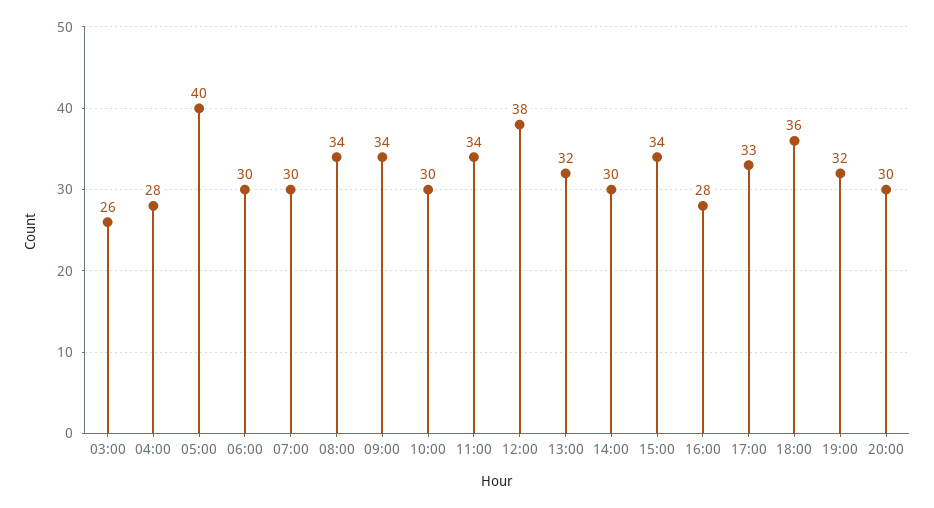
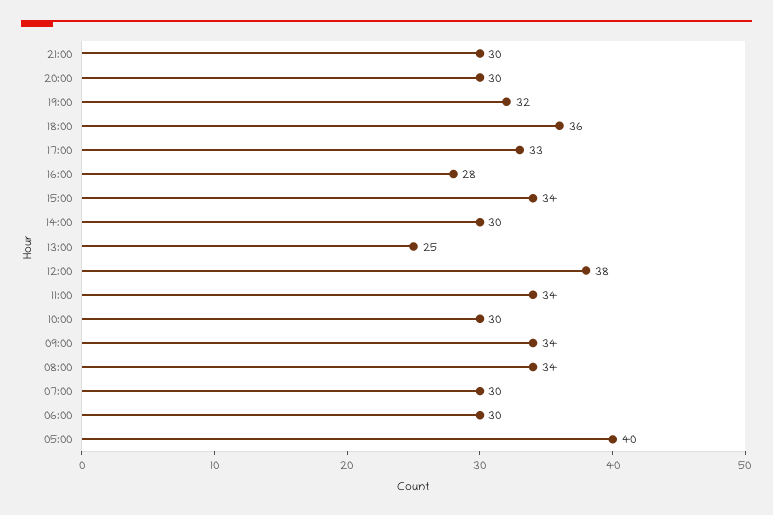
03:00: 26 -> none
04:00: 28 -> none
13:00: 32 -> 25
21:00: none -> 30

